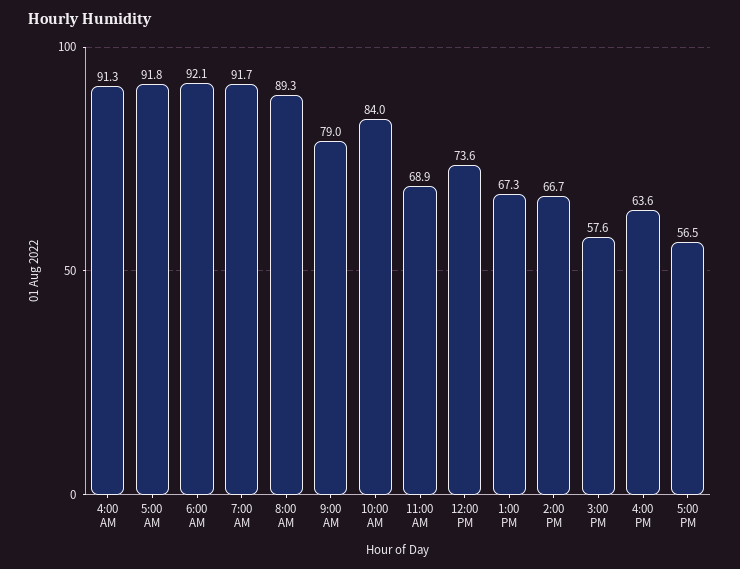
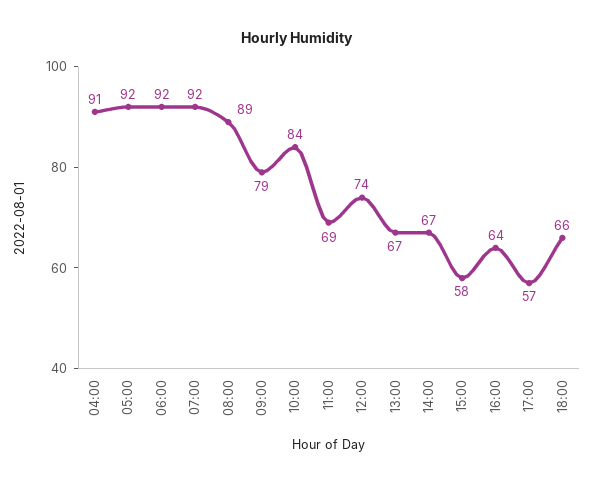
18:00: none -> 66

